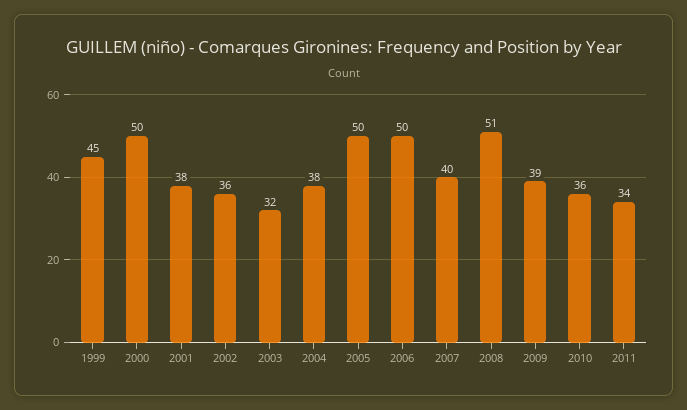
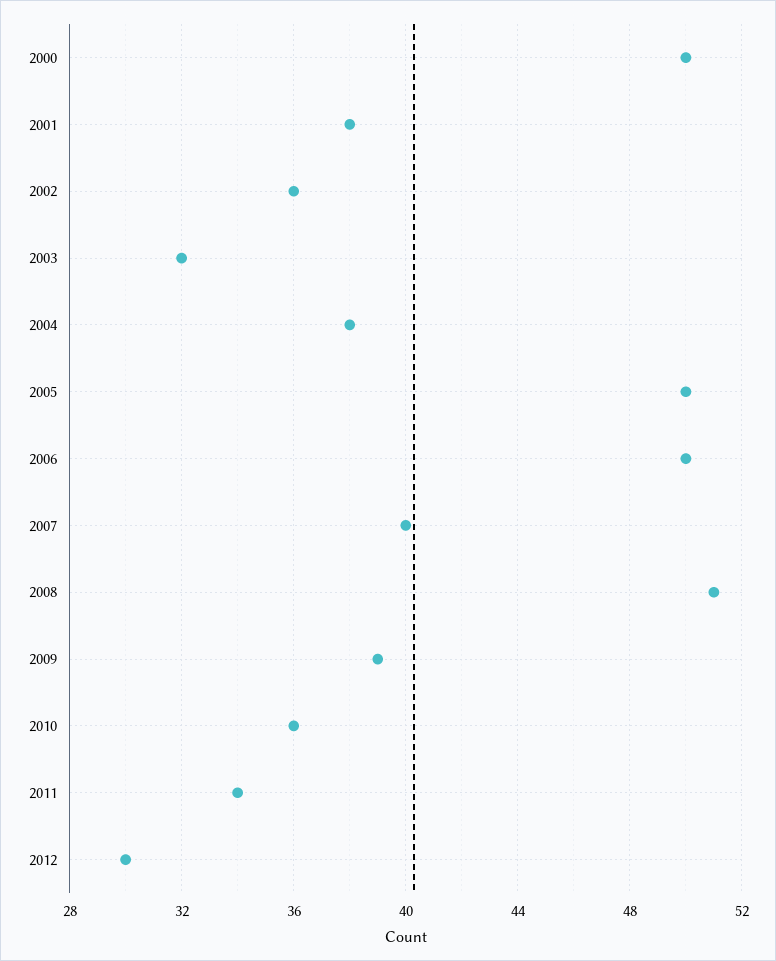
1999: 45 -> none
2012: none -> 30

